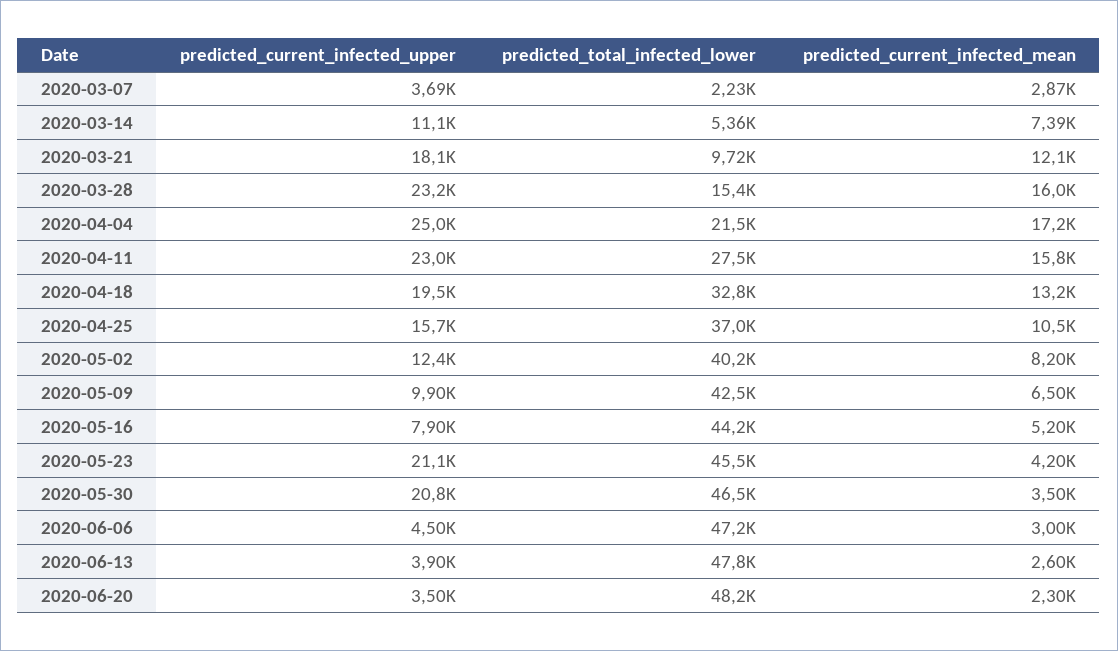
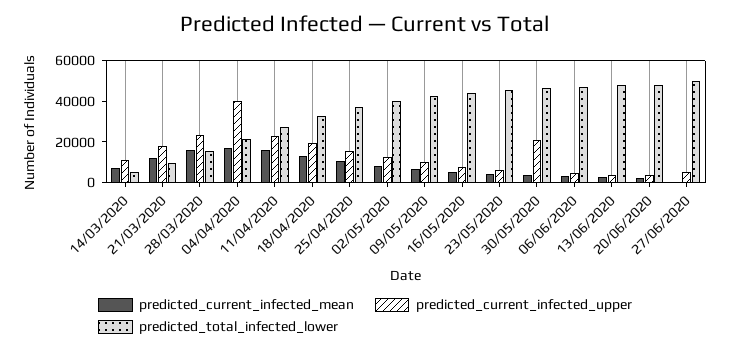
predicted_current_infected_upper, 2020-03-07: 3690 -> none
predicted_total_infected_lower, 2020-03-07: 2230 -> none
predicted_current_infected_mean, 2020-03-07: 2870 -> none
predicted_current_infected_upper, 2020-04-04: 25000 -> 40000
predicted_current_infected_upper, 2020-05-23: 21100 -> 5000
predicted_current_infected_mean, 27/06/2020: none -> 0
predicted_current_infected_upper, 27/06/2020: none -> 5000
predicted_total_infected_lower, 27/06/2020: none -> 50000

